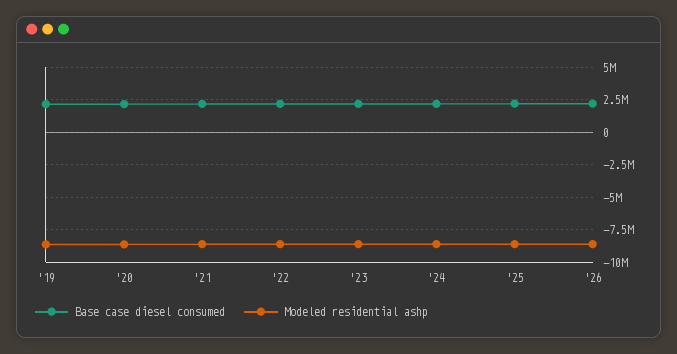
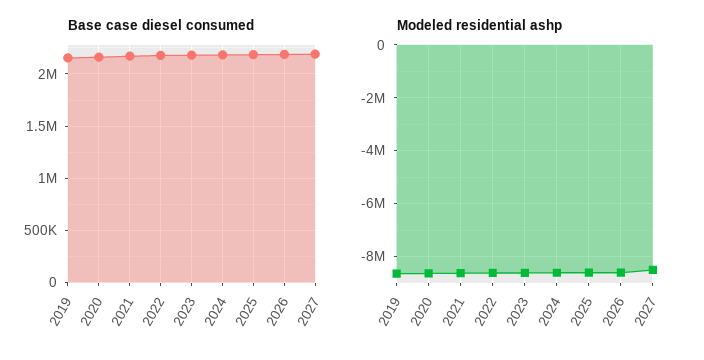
Base case diesel consumed, 2027: none -> 2200000
Modeled residential ashp, 2027: none -> -8500000

